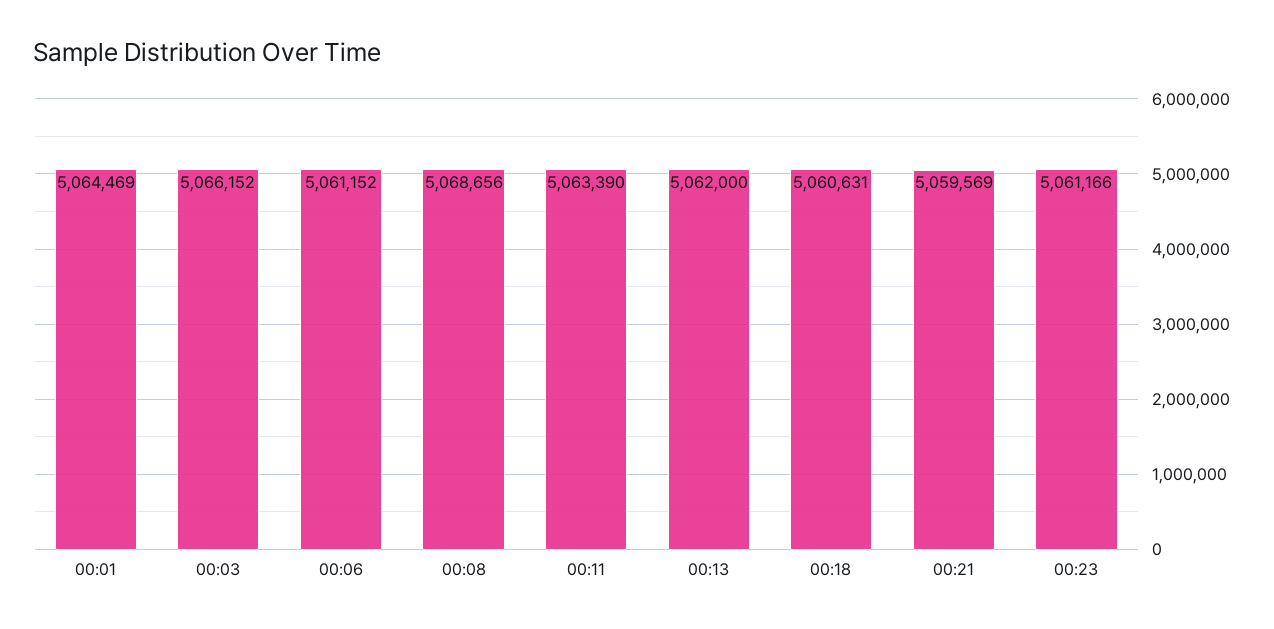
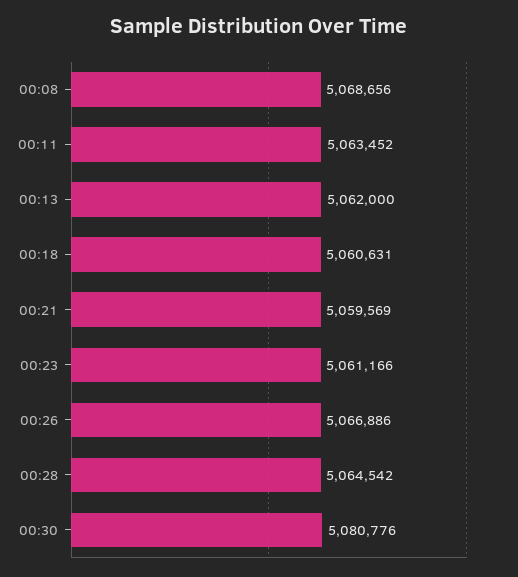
00:01: 5064469 -> none
00:03: 5066152 -> none
00:06: 5061152 -> none
00:11: 5063390 -> 5063452
00:26: none -> 5066886
00:28: none -> 5064542
00:30: none -> 5080776

